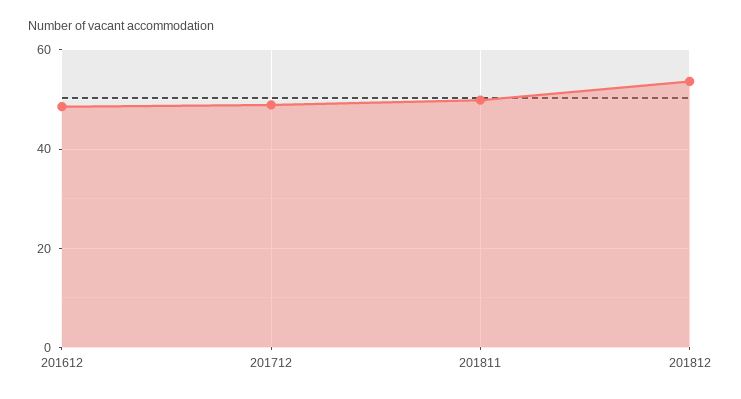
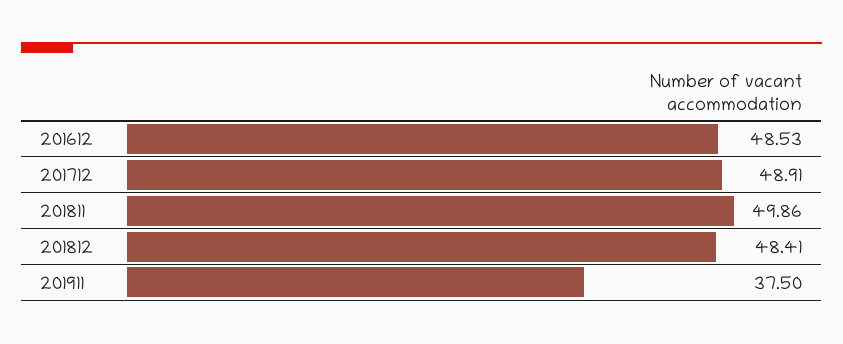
201812: 54 -> 48.41
201911: none -> 37.5

